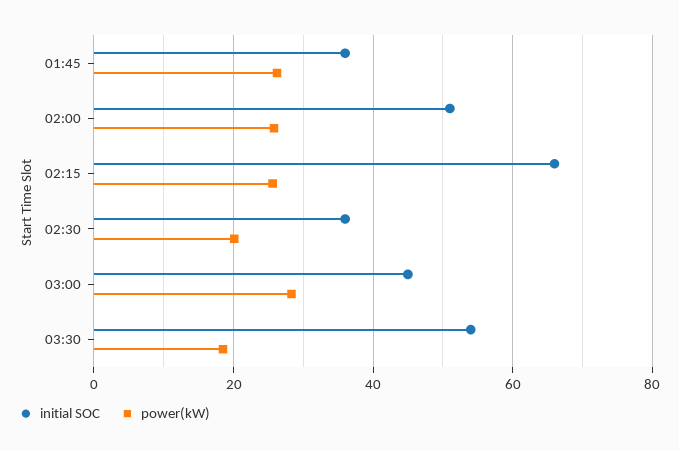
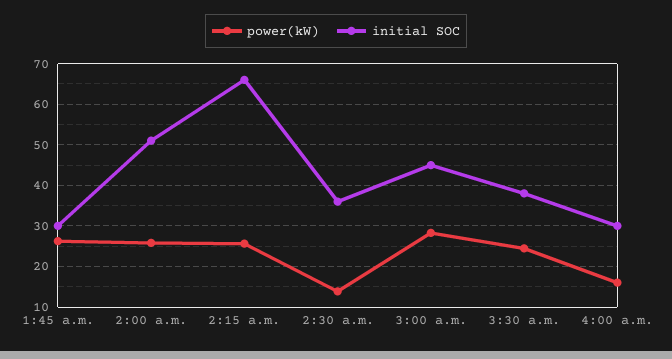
initial SOC, 01:45: 36 -> 30
power(kW), 02:30: 20 -> 14
initial SOC, 03:30: 54 -> 38
power(kW), 03:30: 18 -> 24
power(kW), 4:00 a.m.: none -> 16
initial SOC, 4:00 a.m.: none -> 30

